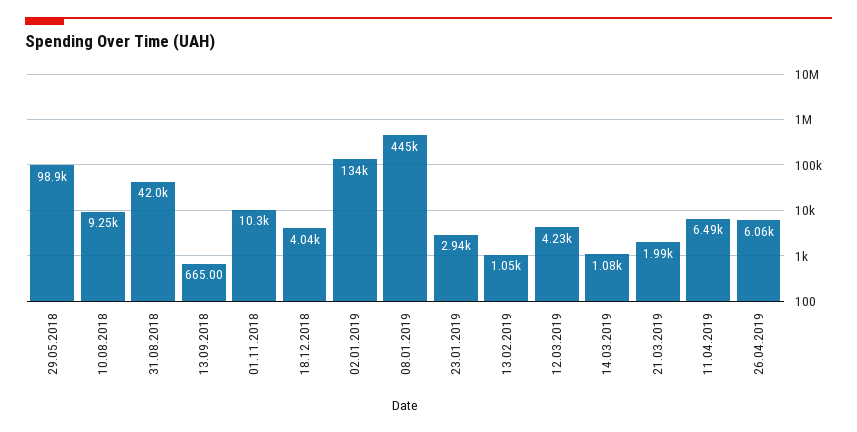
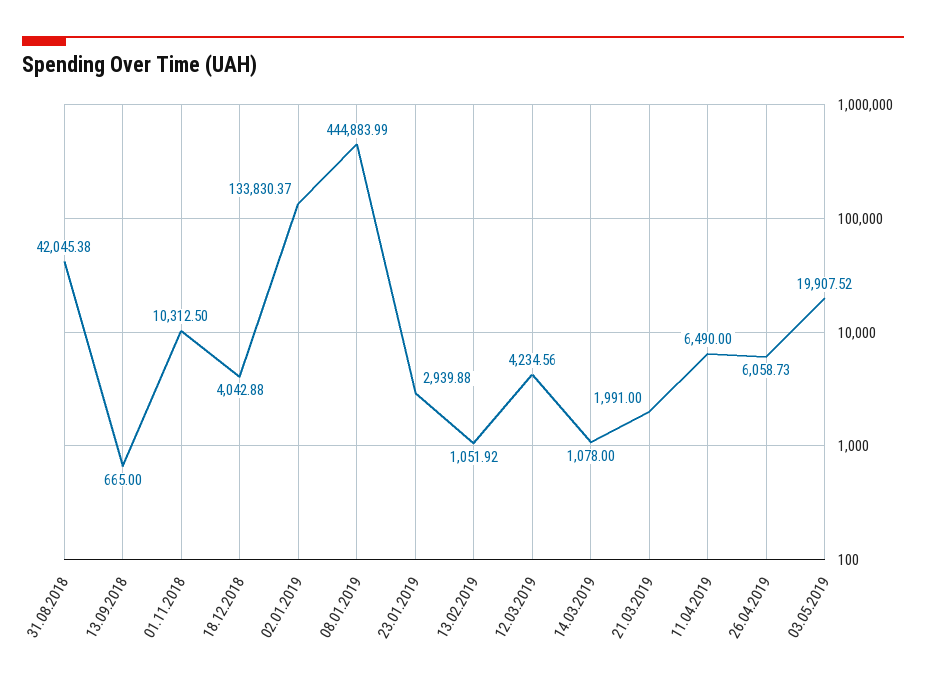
29.05.2018: 98900 -> none
10.08.2018: 9250 -> none
03.05.2019: none -> 19907.52

